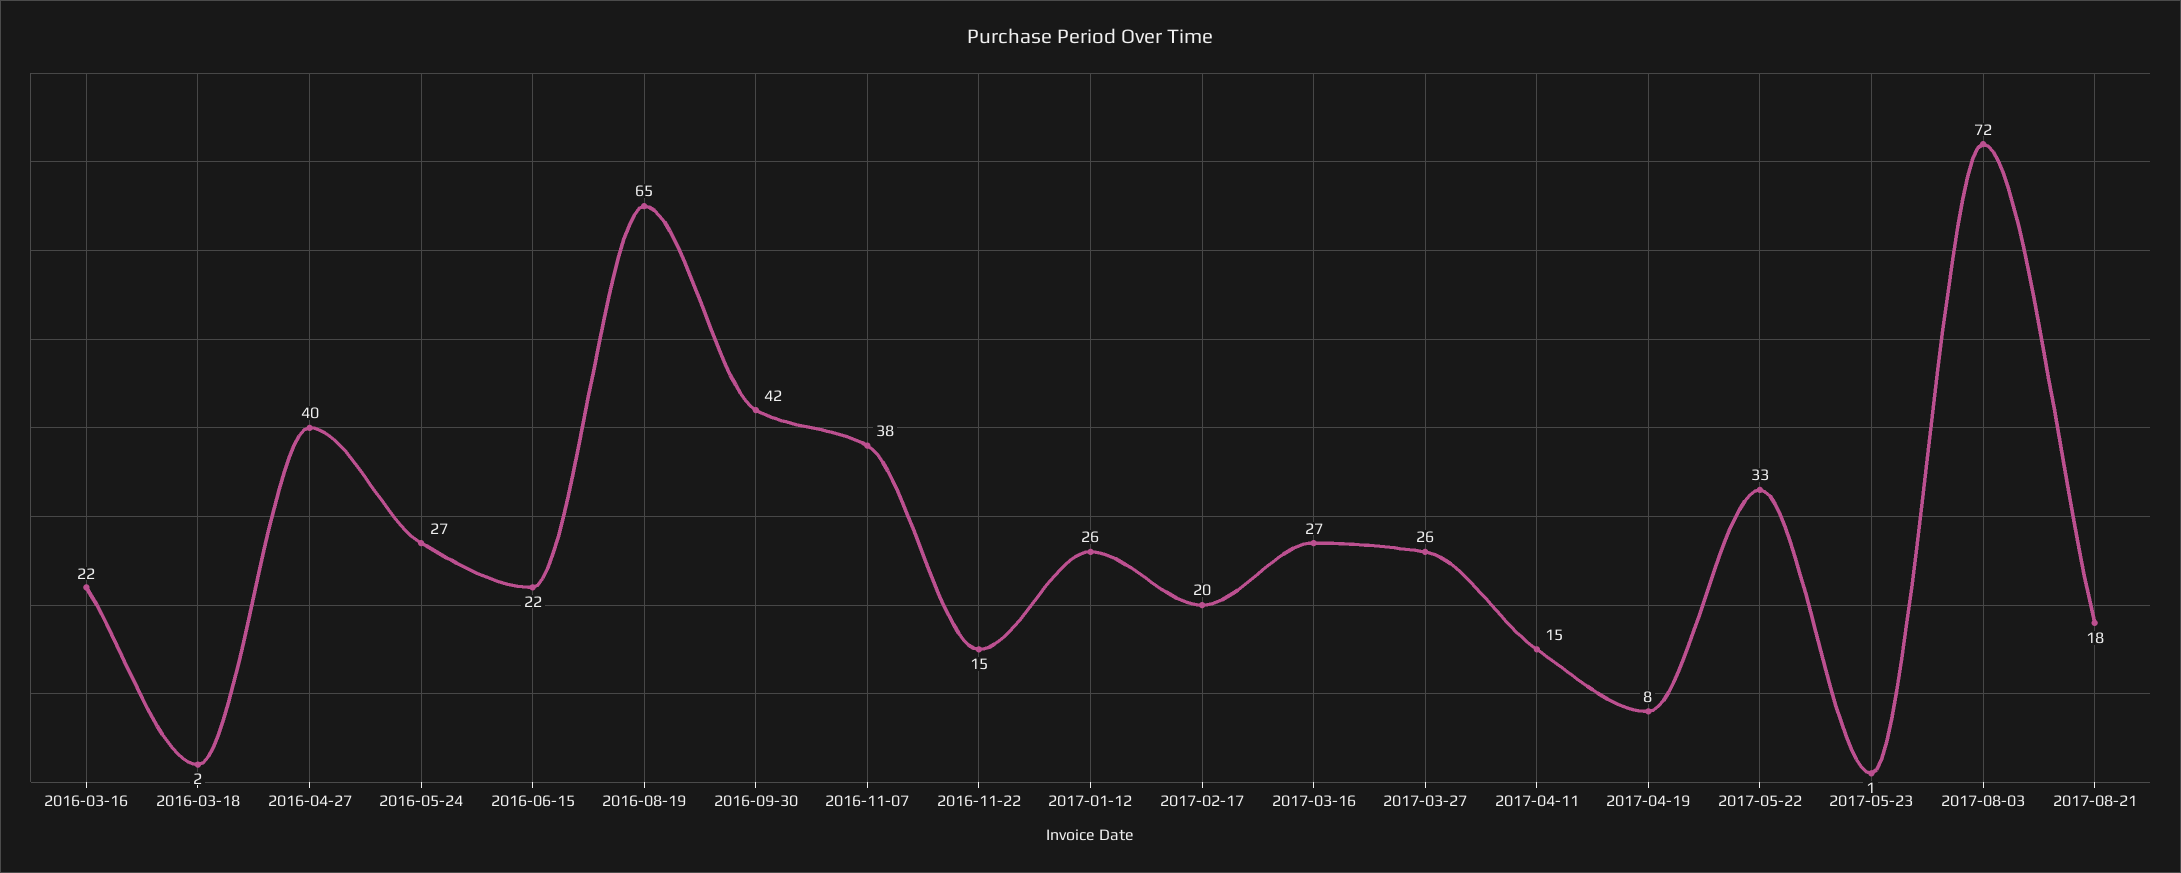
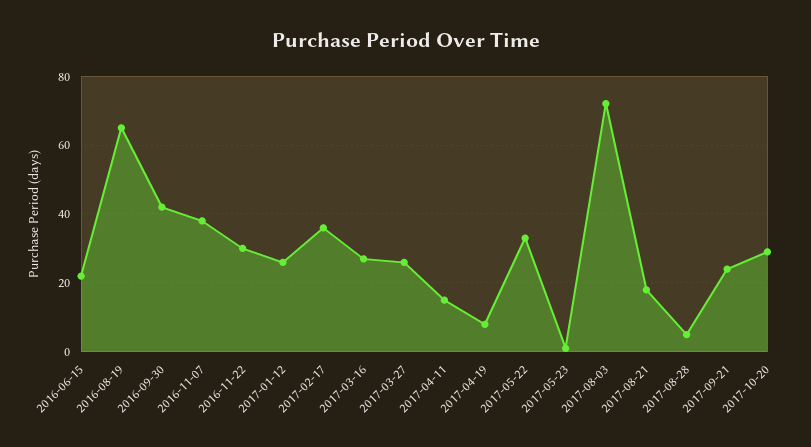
2016-03-16: 22 -> none
2016-03-18: 2 -> none
2016-04-27: 40 -> none
2016-05-24: 27 -> none
2016-11-22: 15 -> 30
2017-02-17: 20 -> 35
2017-08-28: none -> 5
2017-09-21: none -> 25
2017-10-20: none -> 30

